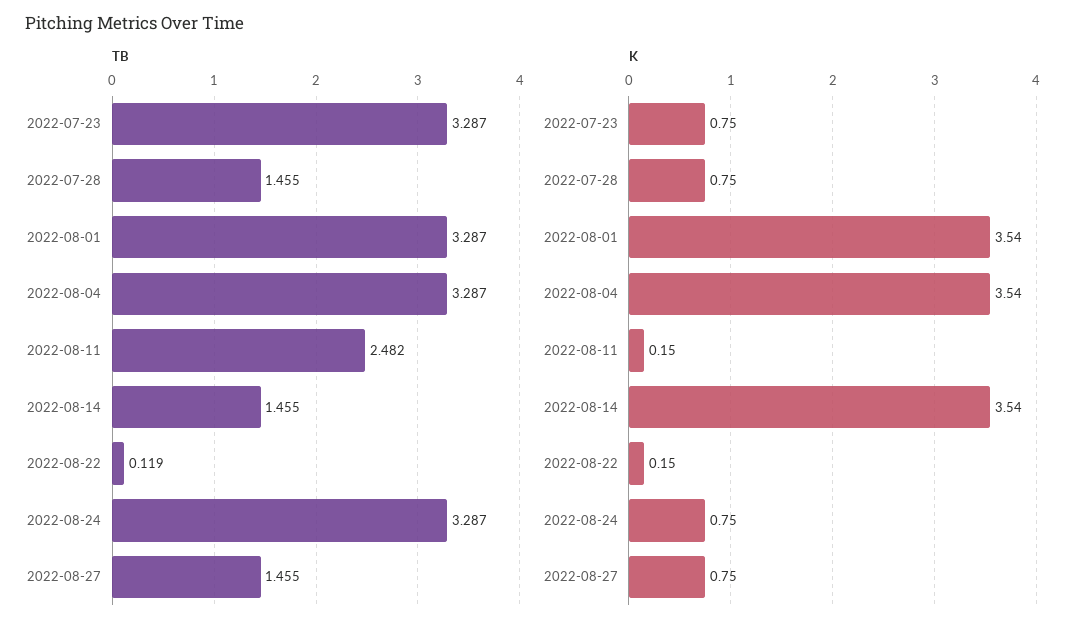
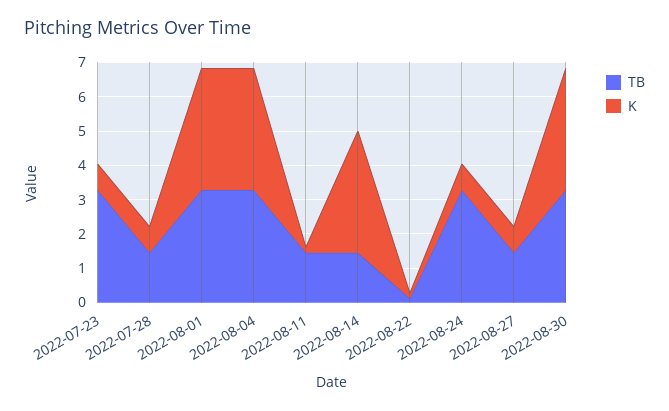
TB, 2022-08-11: 2.482 -> 1.5
TB, 2022-08-30: none -> 3.25
K, 2022-08-30: none -> 3.5

